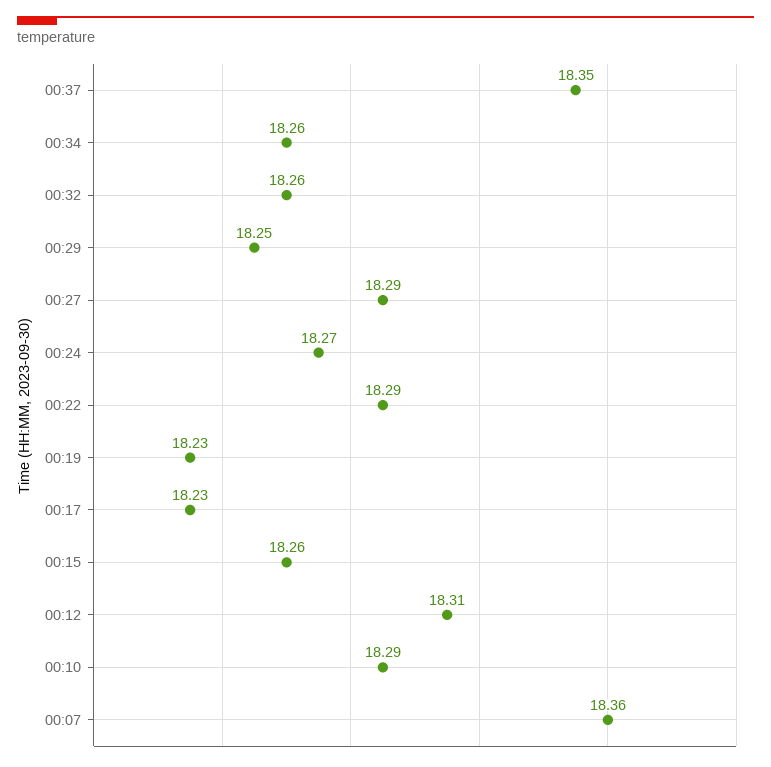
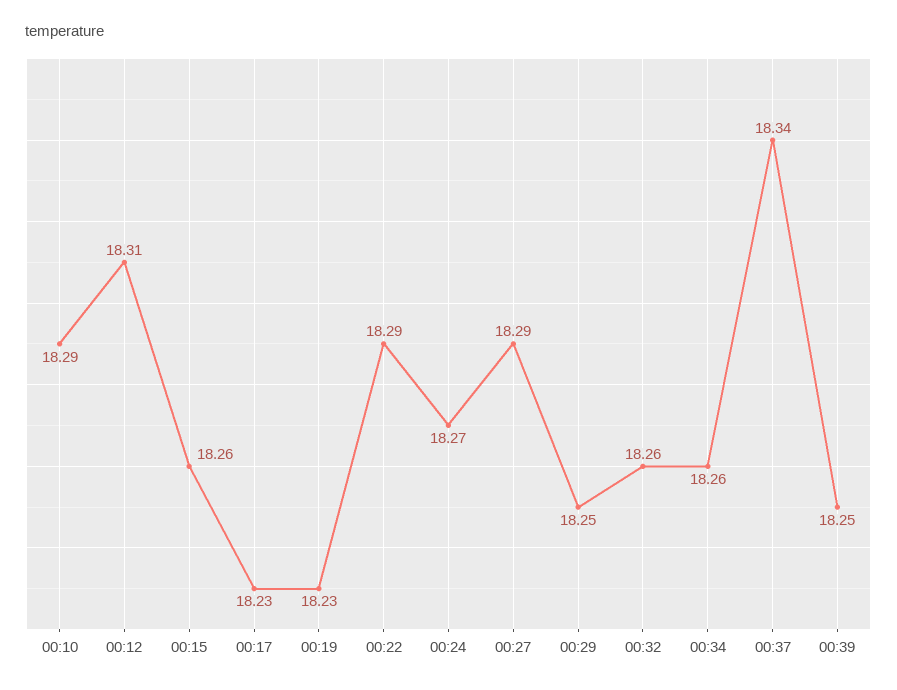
00:37: 18.35 -> 18.34
00:07: 18.36 -> none
00:39: none -> 18.25

